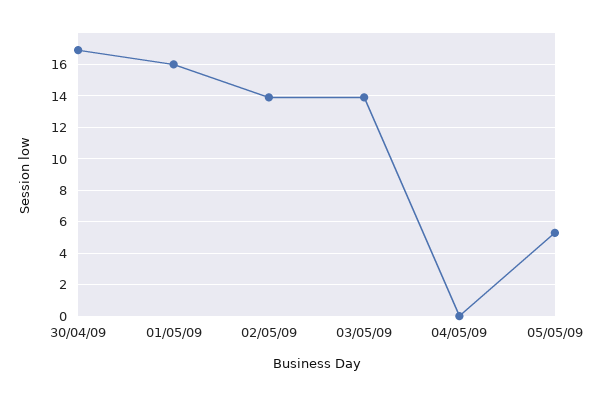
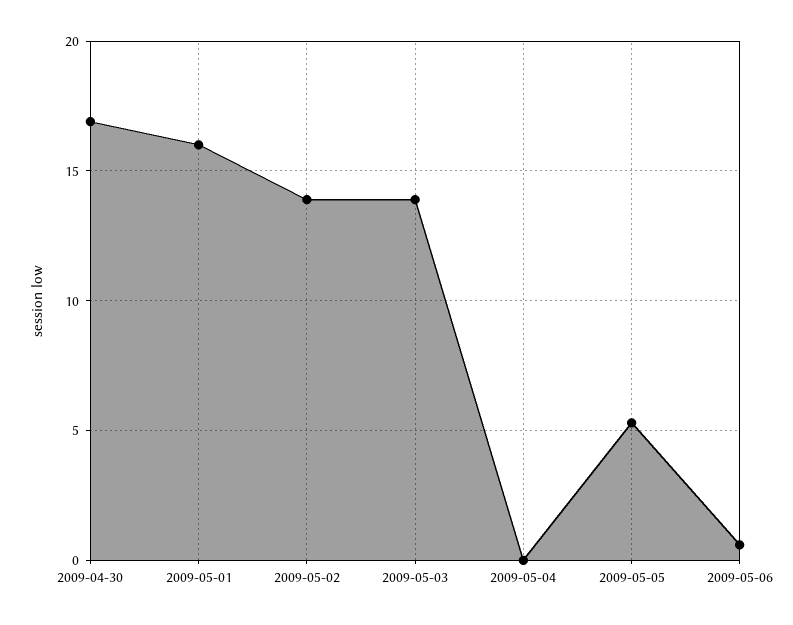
2009-05-06: none -> 0.5

